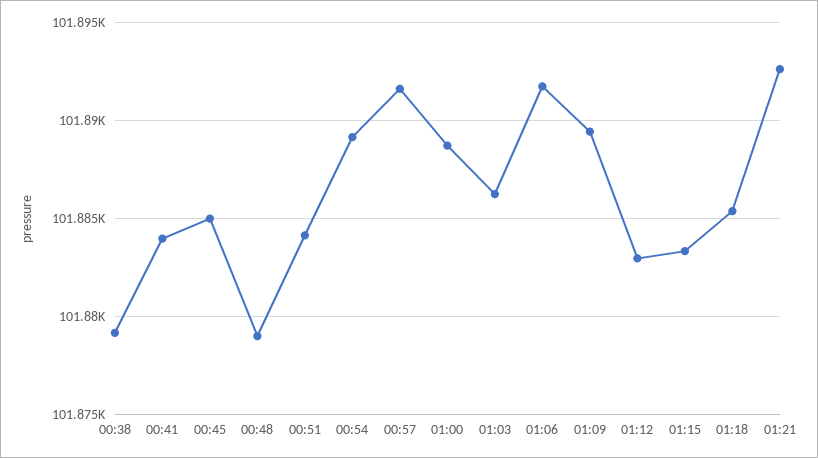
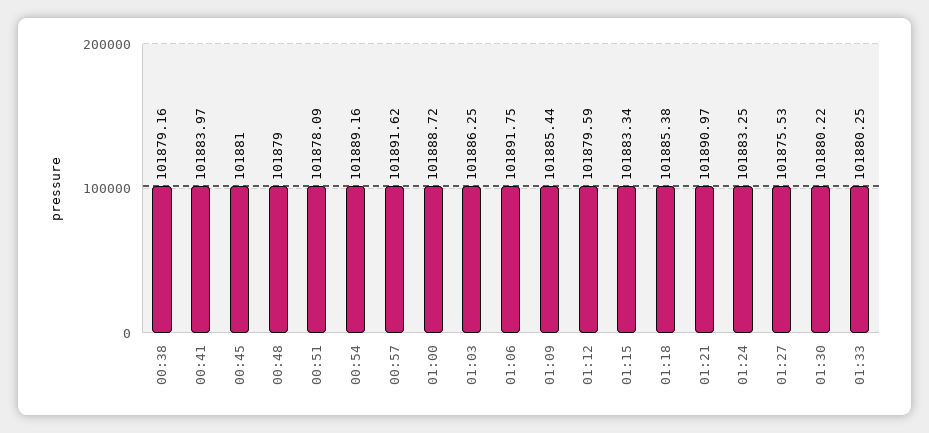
00:45: 101885 -> 101881
00:51: 101884 -> 101878.09
01:09: 101889.5 -> 101885.44
01:12: 101883 -> 101879.59
01:21: 101892.5 -> 101890.97
01:24: none -> 101883.25
01:27: none -> 101875.53
01:30: none -> 101880.22
01:33: none -> 101880.25

